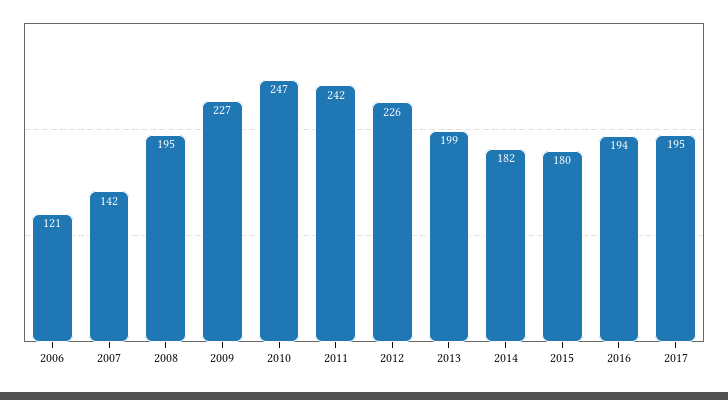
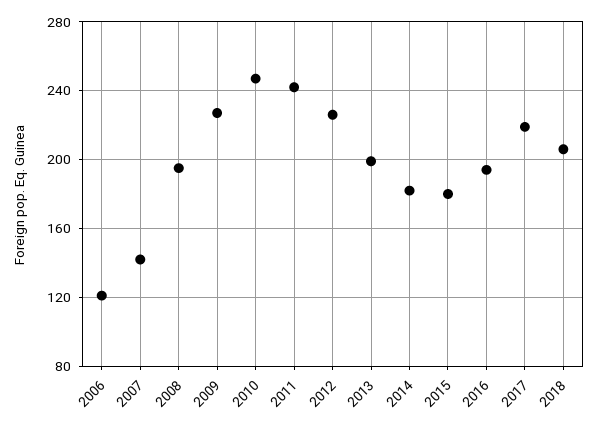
2017: 195 -> 220
2018: none -> 205

